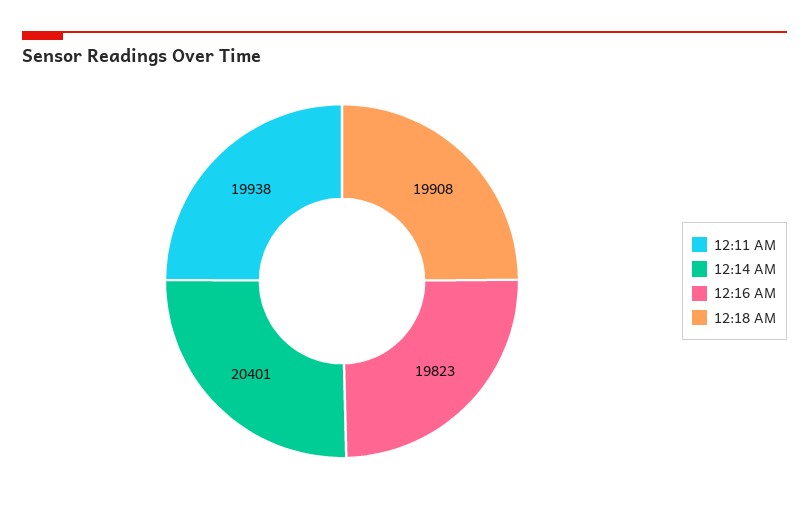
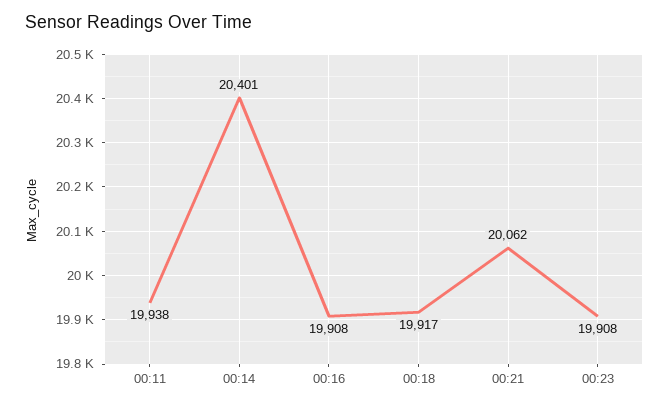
12:16 AM: 19823 -> 19908
12:18 AM: 19908 -> 19917
00:21: none -> 20062
00:23: none -> 19908

